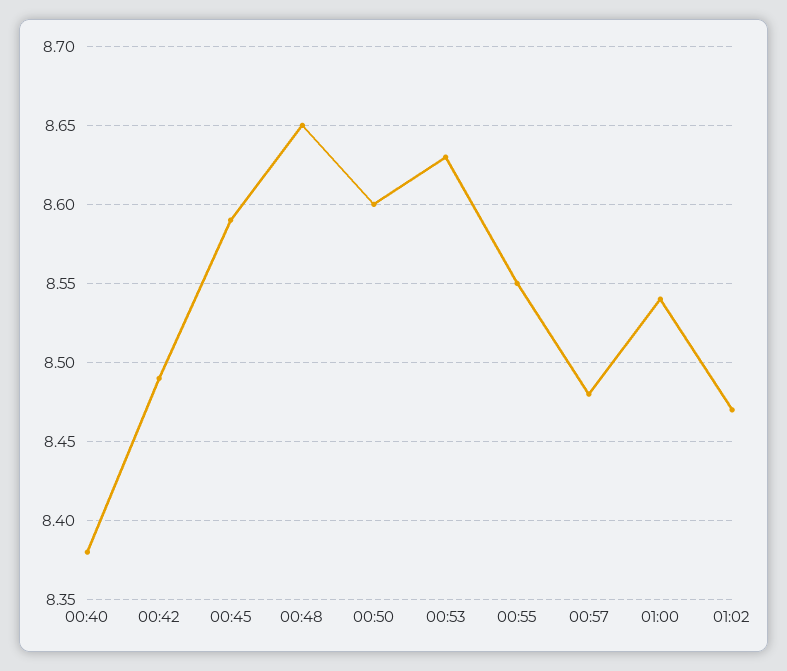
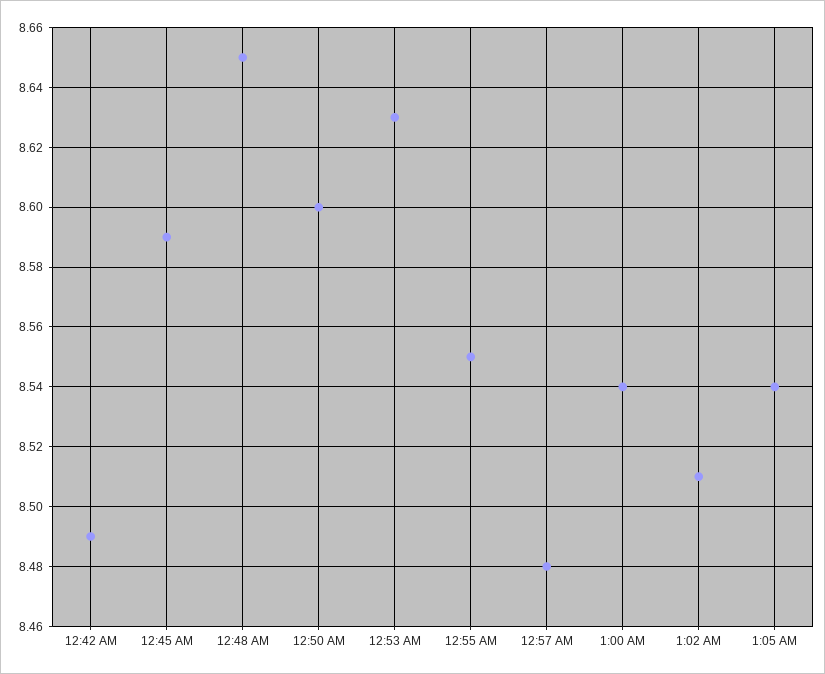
00:40: 8.38 -> none
01:02: 8.47 -> 8.51
1:05 AM: none -> 8.54

